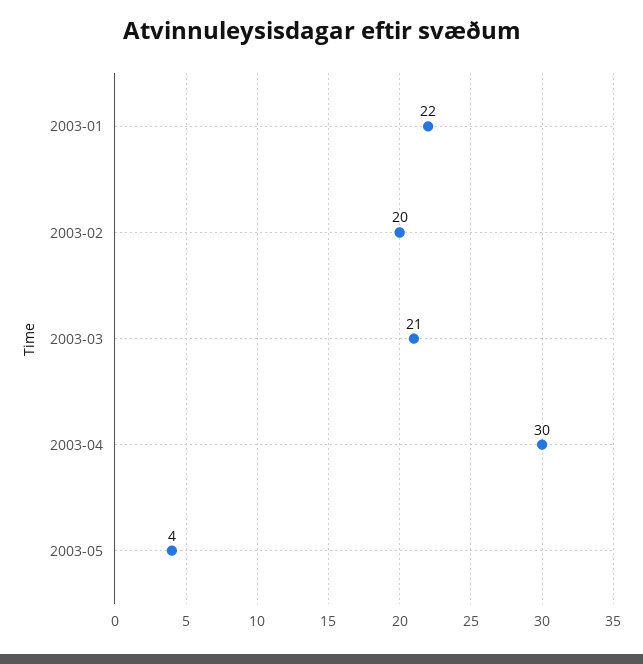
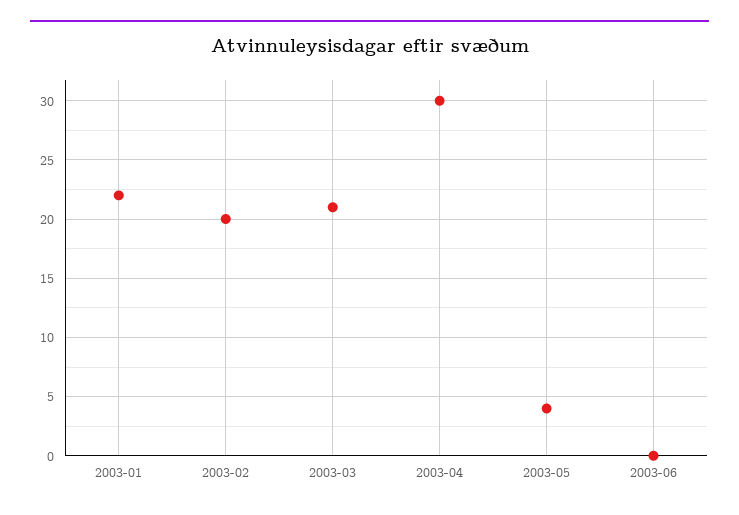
2003-06: none -> 0

